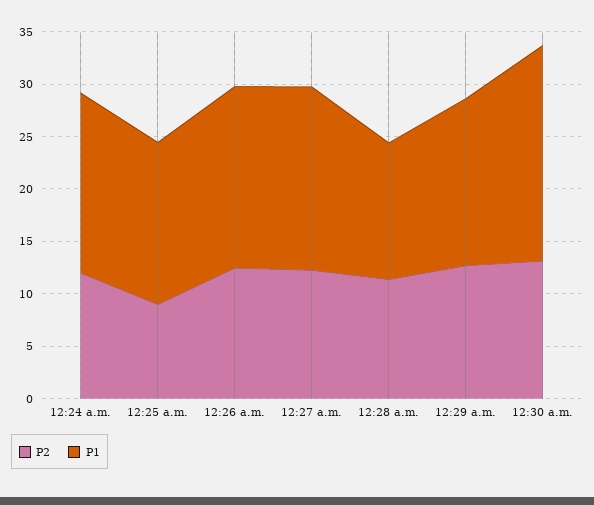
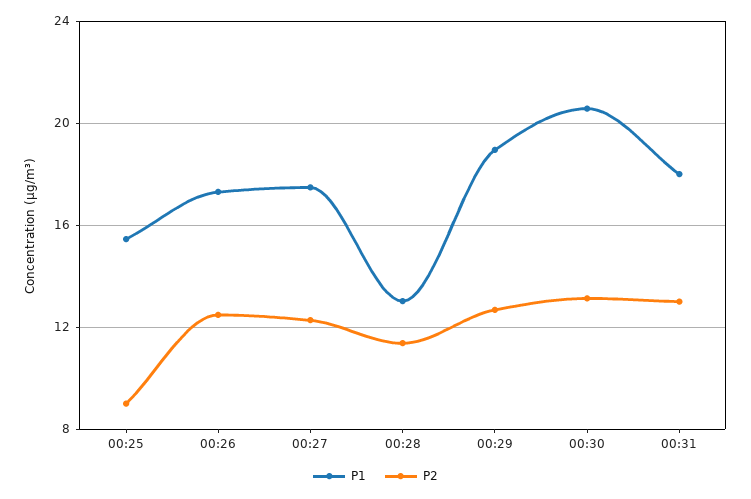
P2, 12:24 a.m.: 12 -> none
P1, 12:24 a.m.: 17 -> none
P1, 12:29 a.m.: 16 -> 19
P1, 00:31: none -> 18
P2, 00:31: none -> 13

